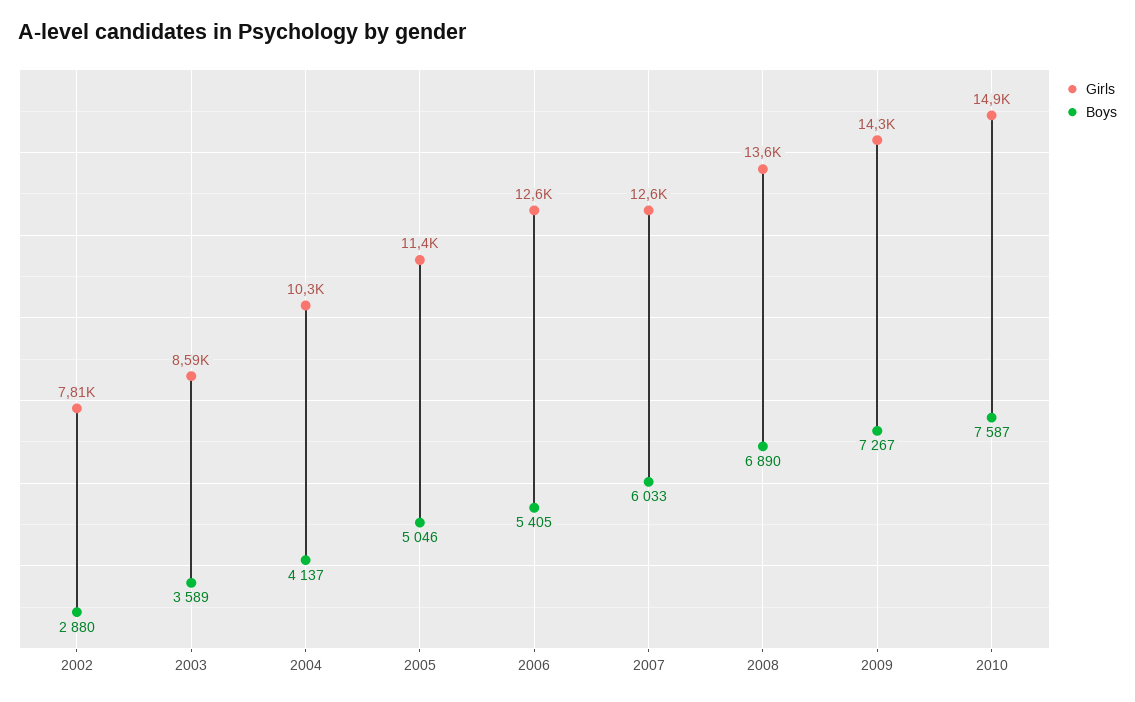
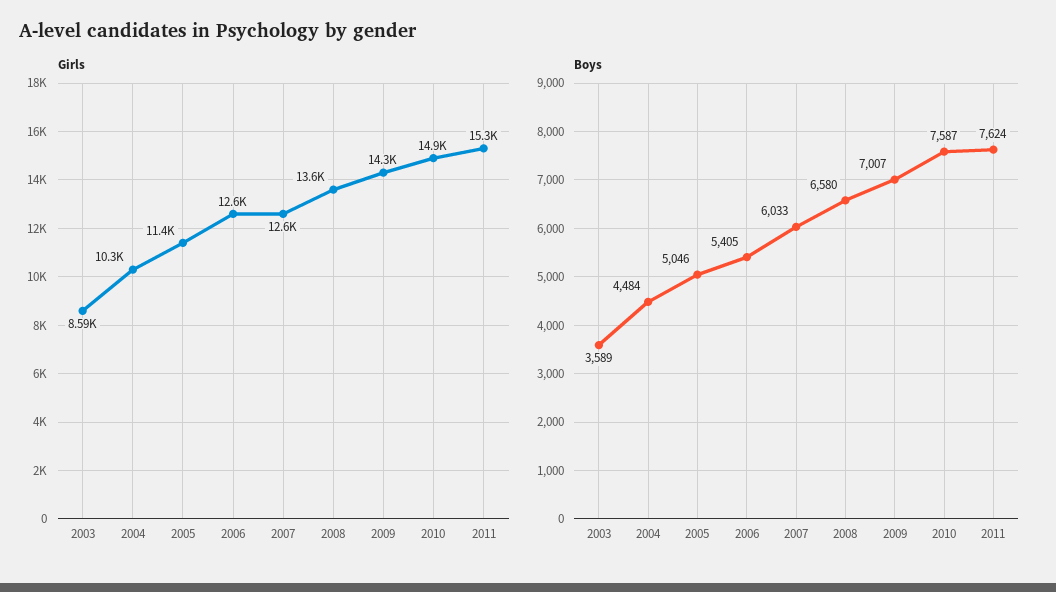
Girls, 2002: 7810 -> none
Boys, 2002: 2880 -> none
Boys, 2004: 4137 -> 4484
Boys, 2008: 6890 -> 6580
Boys, 2009: 7267 -> 7007
Girls, 2011: none -> 15300
Boys, 2011: none -> 7624

